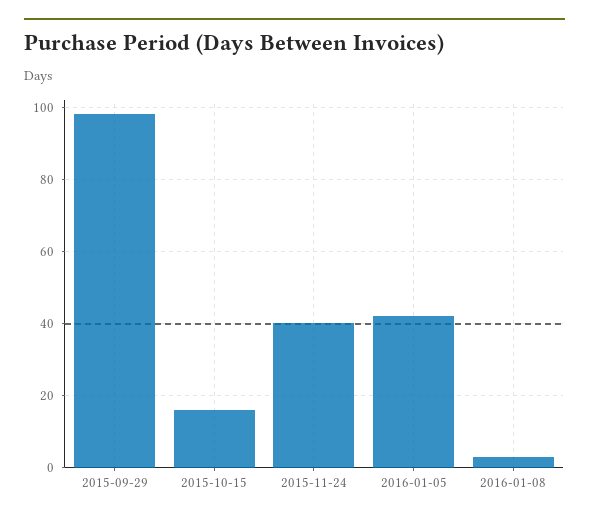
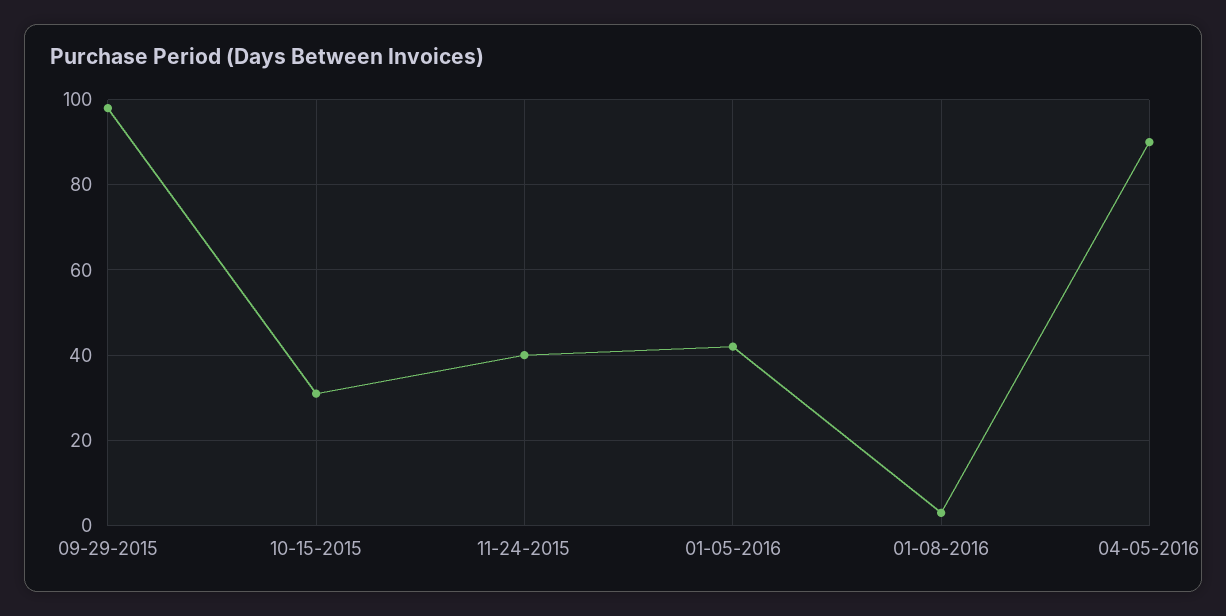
2015-10-15: 15 -> 30
04-05-2016: none -> 90

